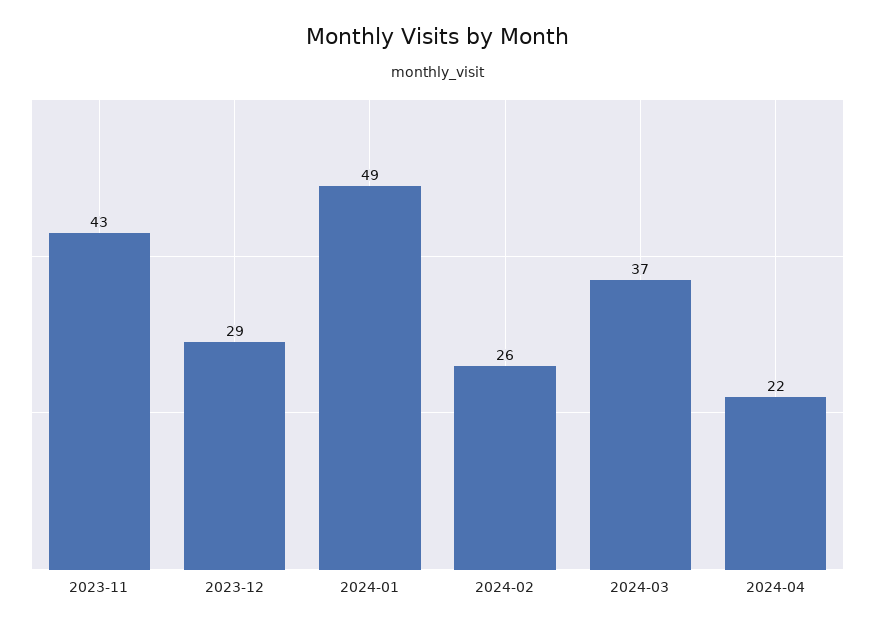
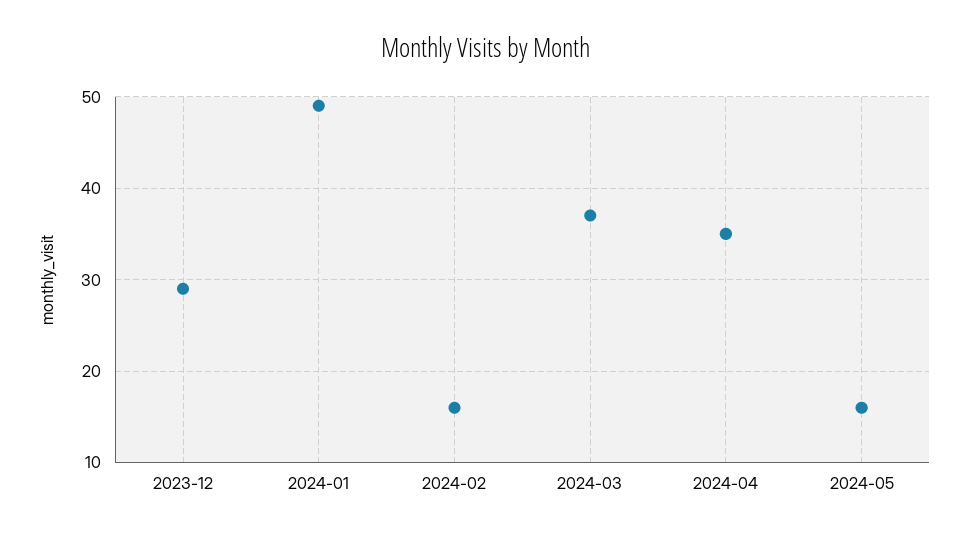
2023-11: 43 -> none
2024-02: 26 -> 16
2024-04: 22 -> 35
2024-05: none -> 16

